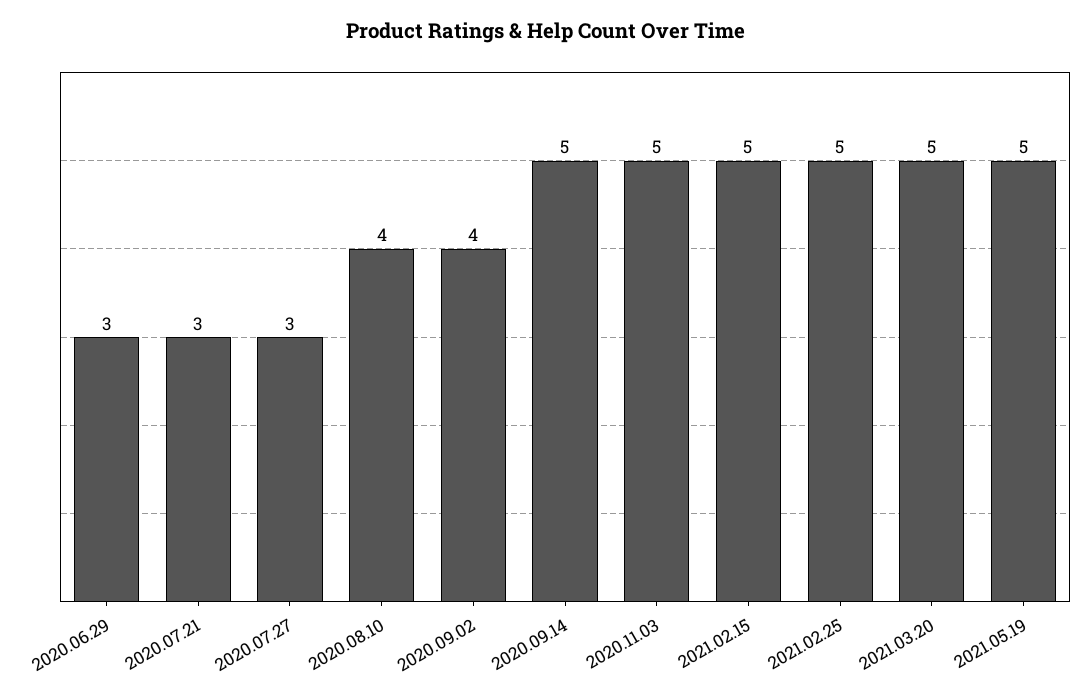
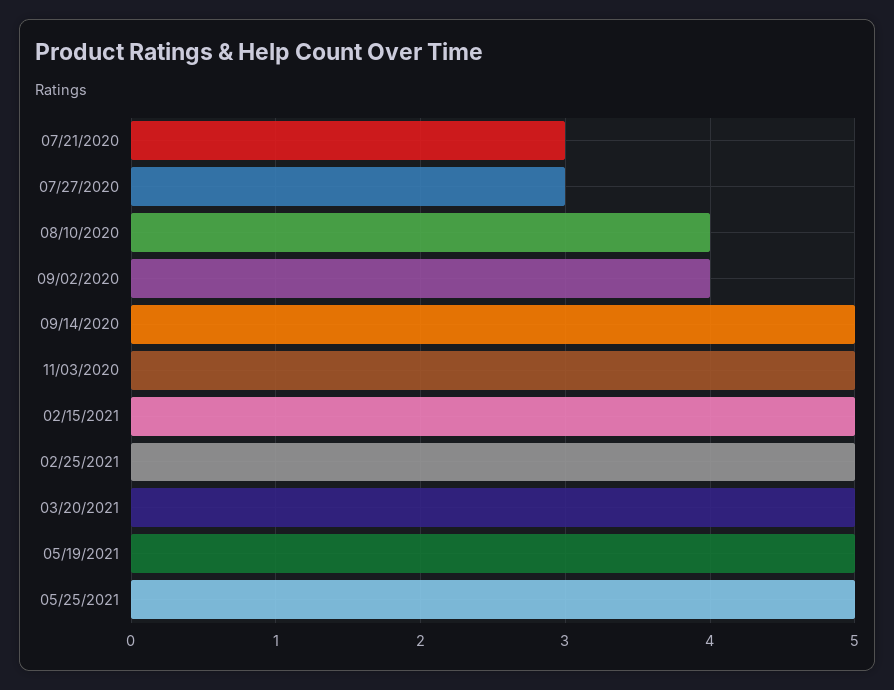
2020.06.29: 3 -> none
05/25/2021: none -> 5

